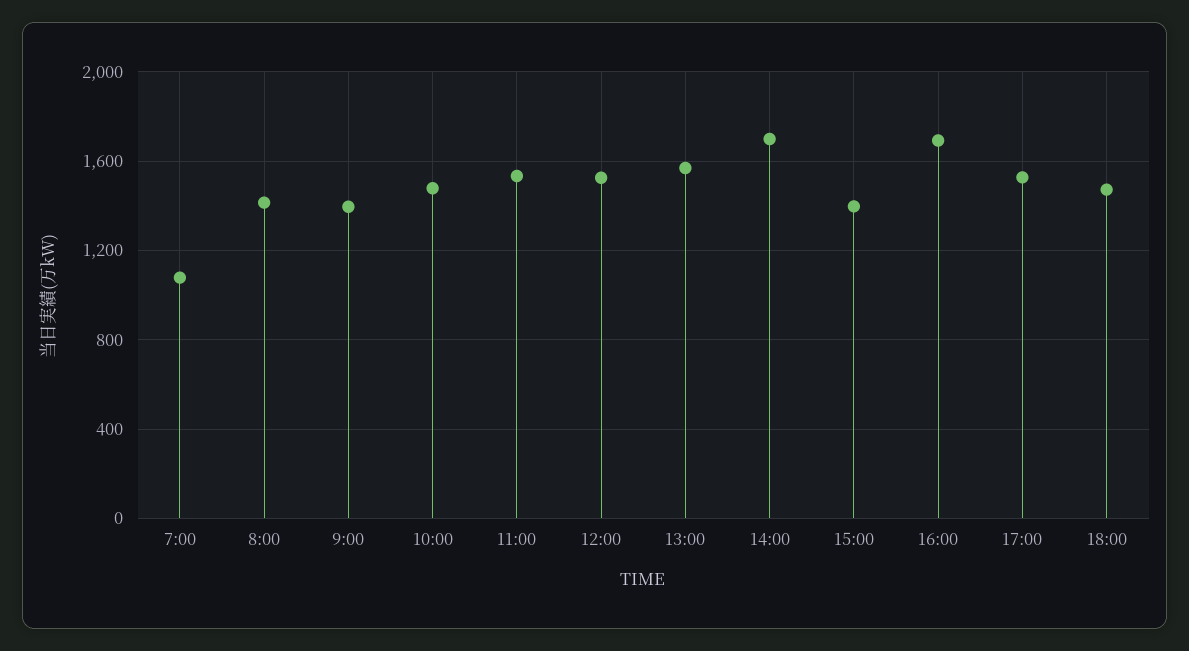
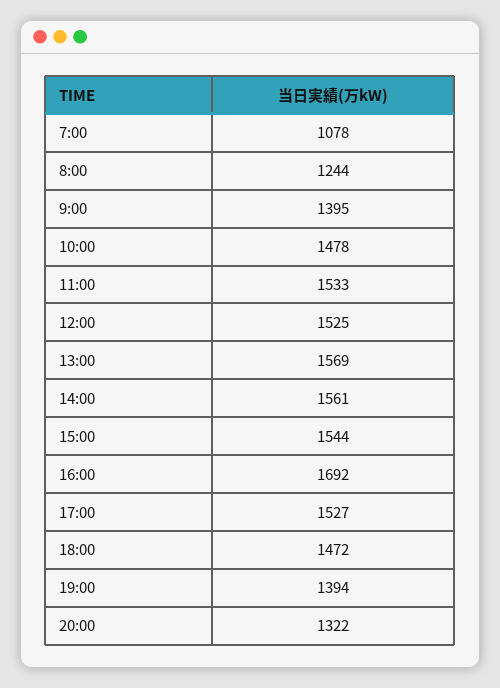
8:00: 1400 -> 1244
14:00: 1700 -> 1561
15:00: 1400 -> 1544
19:00: none -> 1394
20:00: none -> 1322

